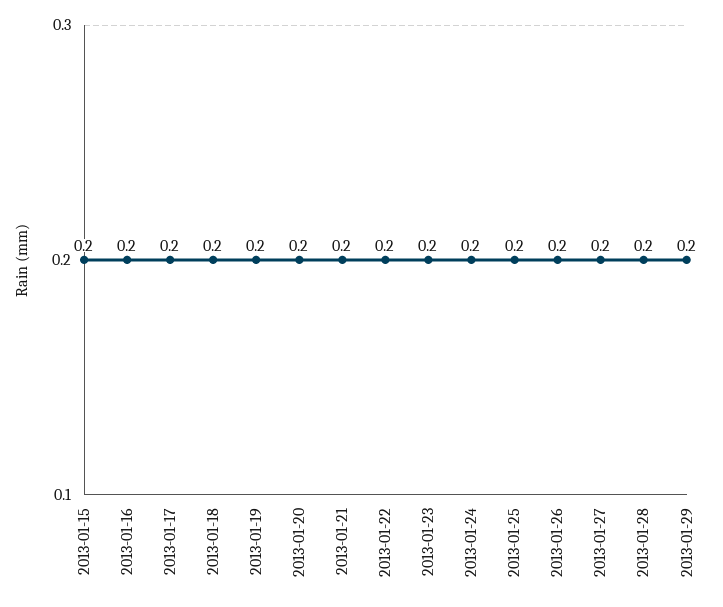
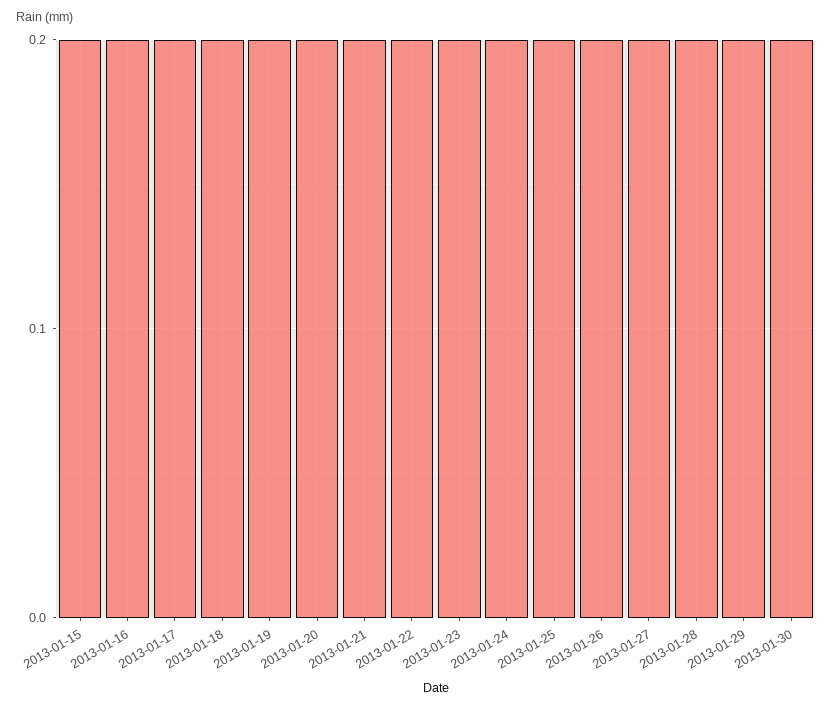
2013-01-30: none -> 0.2

